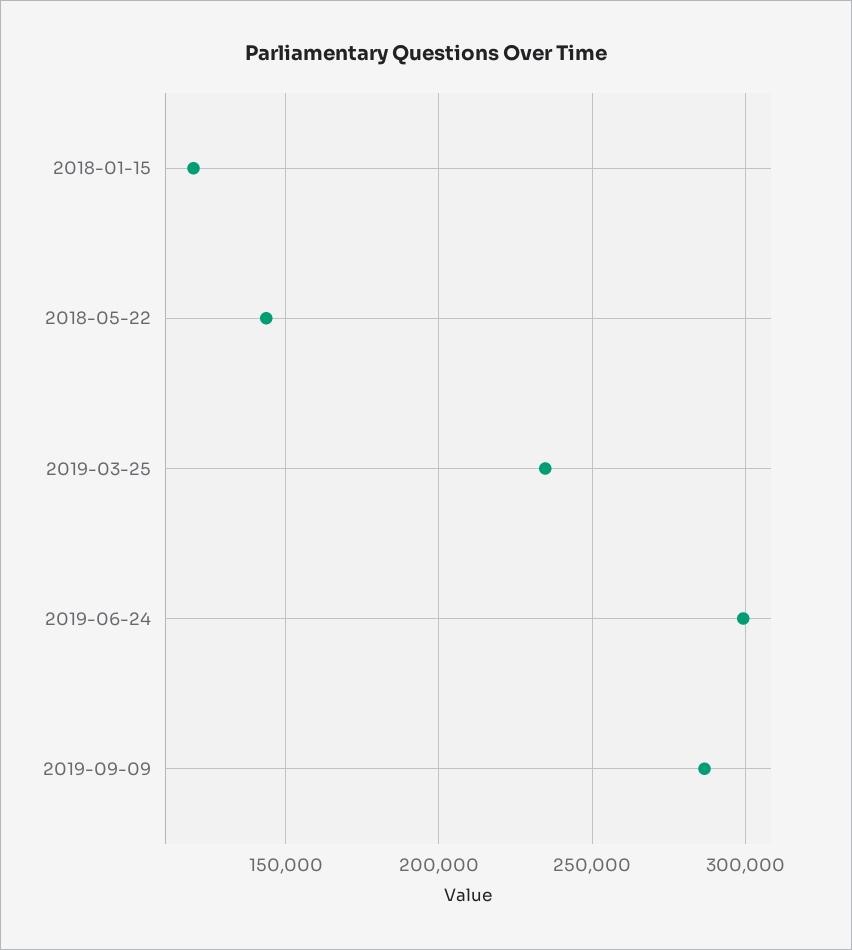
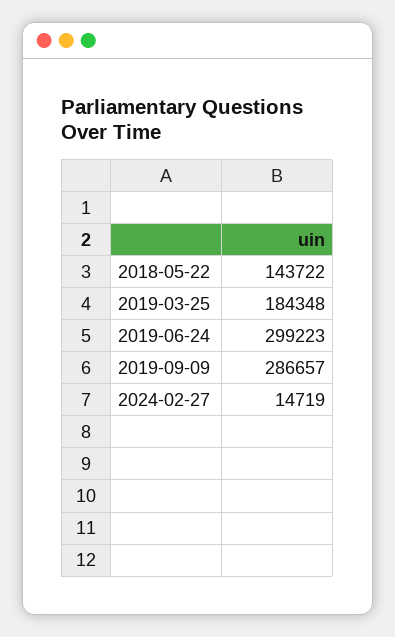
2018-01-15: 120000 -> none
2019-03-25: 235000 -> 184348
2024-02-27: none -> 14719

